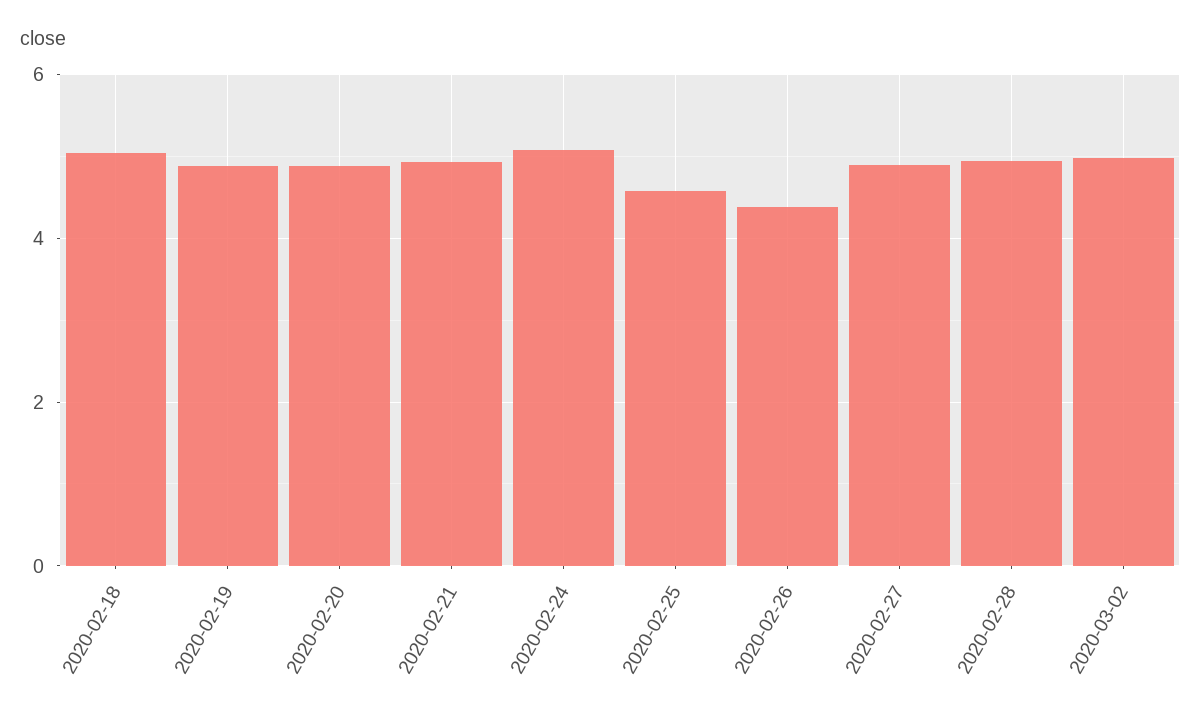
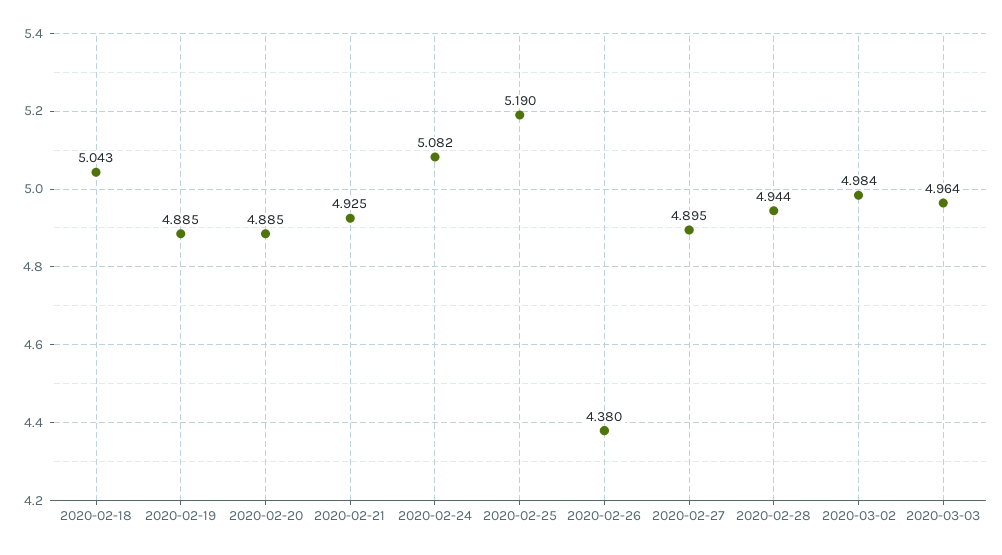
2020-02-25: 4.6 -> 5.19
2020-03-03: none -> 4.964

